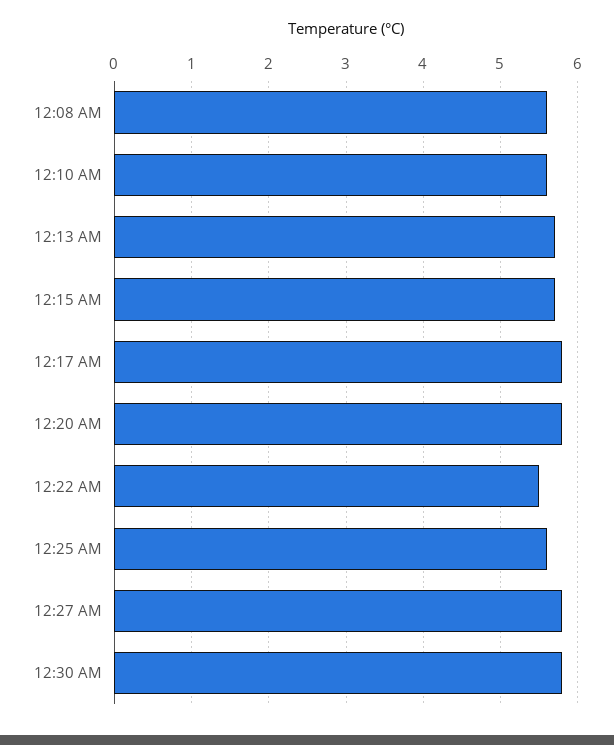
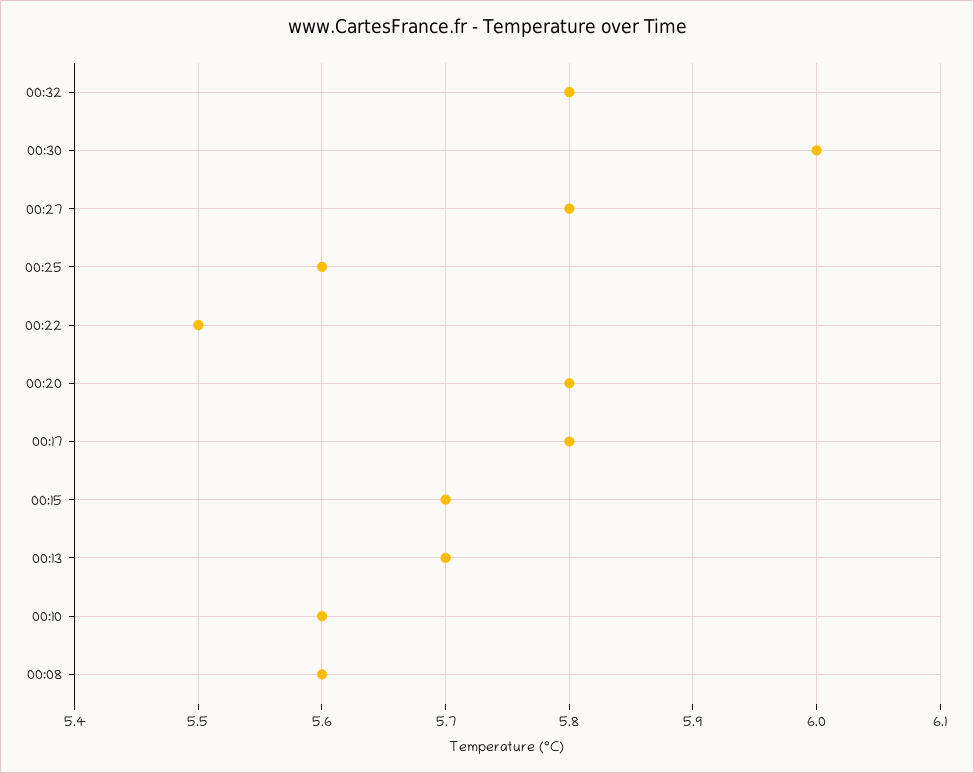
12:30 AM: 5.8 -> 6
00:32: none -> 5.8

